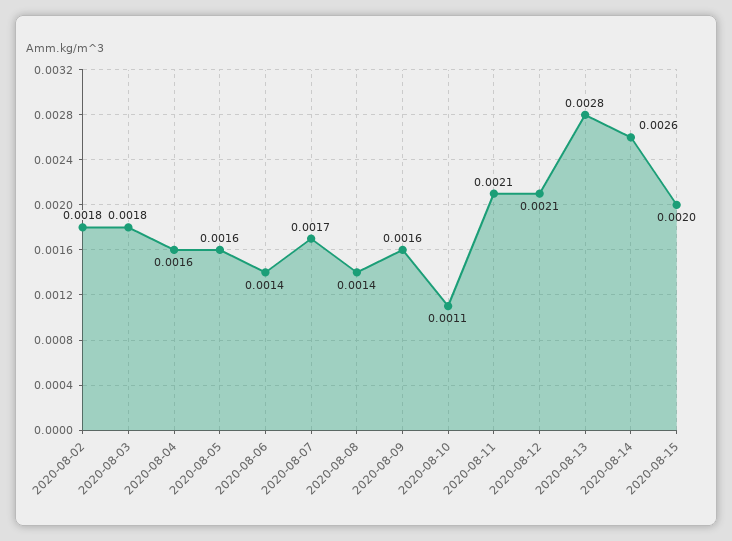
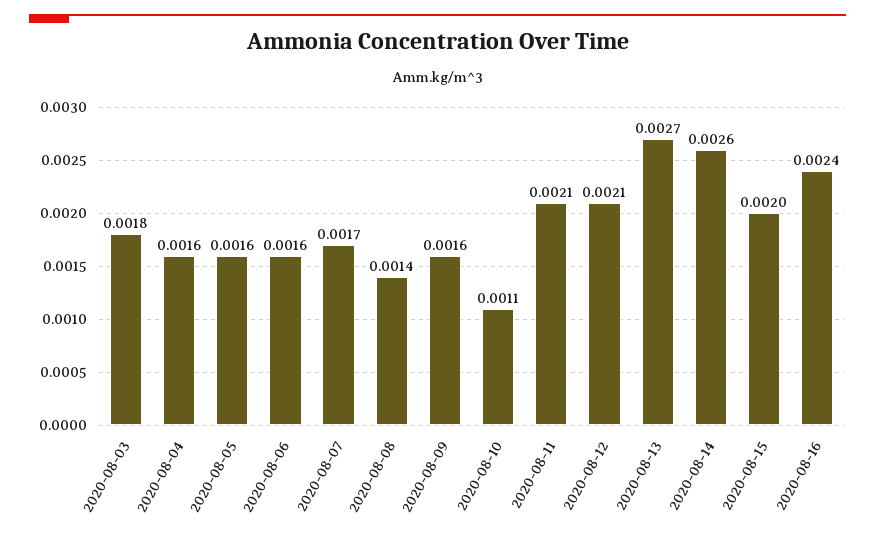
2020-08-02: 0.0018 -> none
2020-08-06: 0.0014 -> 0.0016
2020-08-13: 0.0028 -> 0.0027
2020-08-16: none -> 0.0024

